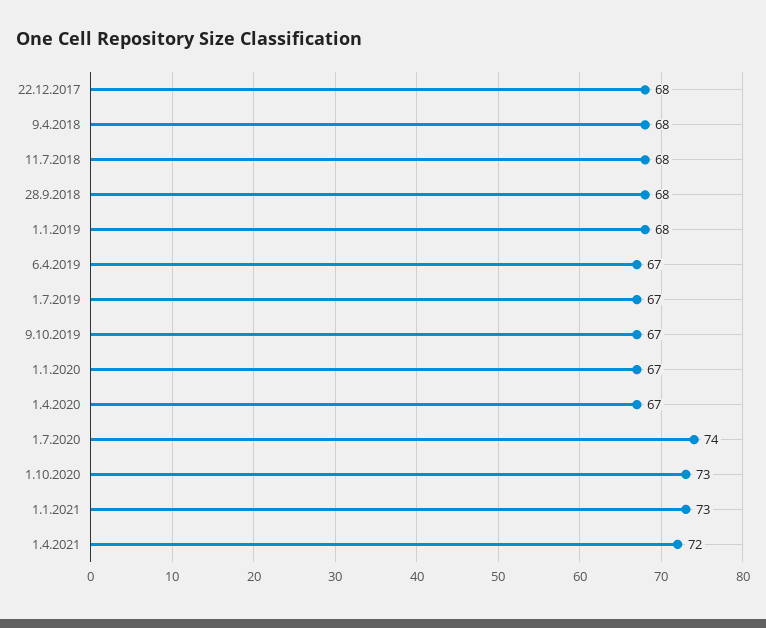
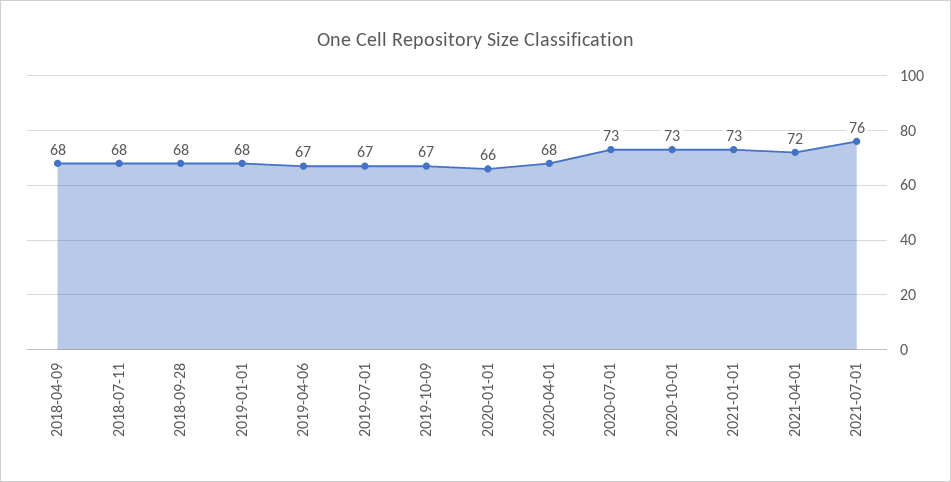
22.12.2017: 68 -> none
1.1.2020: 67 -> 66
1.4.2020: 67 -> 68
1.7.2020: 74 -> 73
2021-07-01: none -> 76

